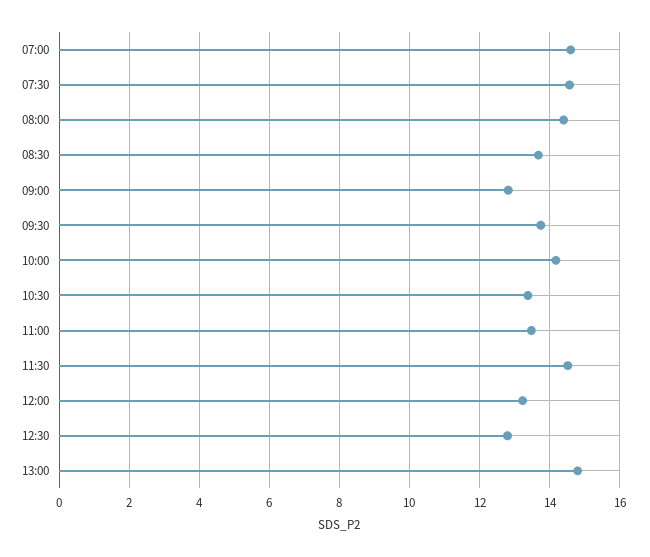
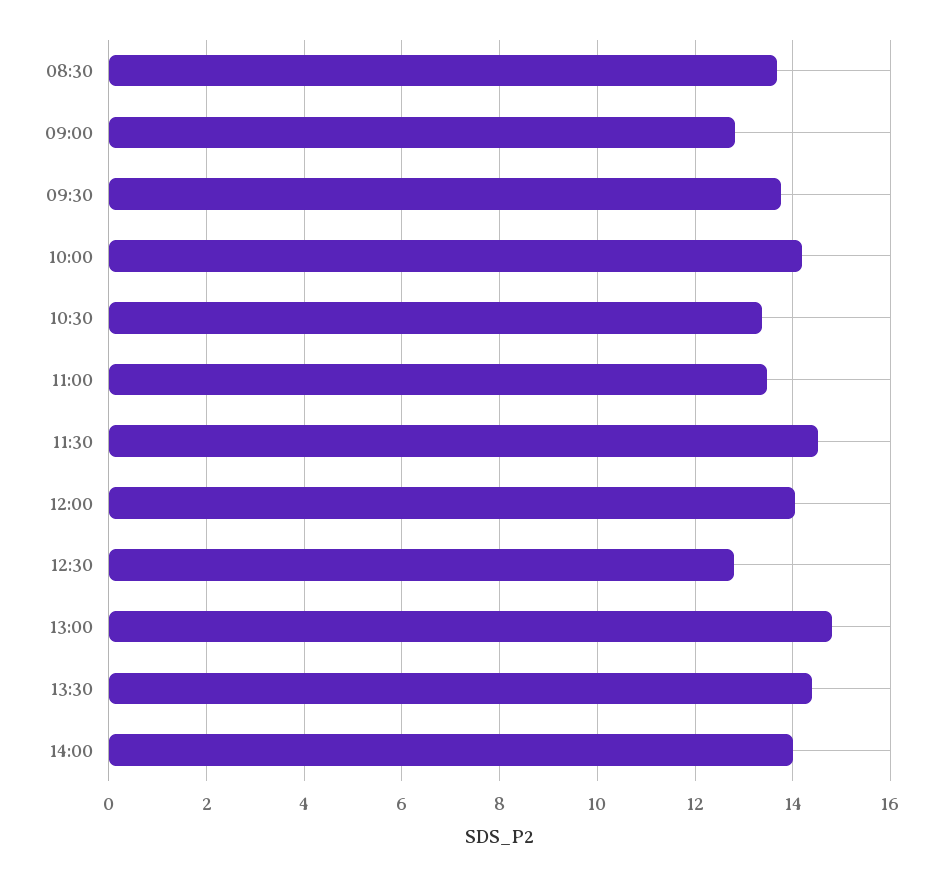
07:00: 14.6 -> none
07:30: 14.6 -> none
08:00: 14.4 -> none
12:00: 13.2 -> 14
13:30: none -> 14.4
14:00: none -> 14

